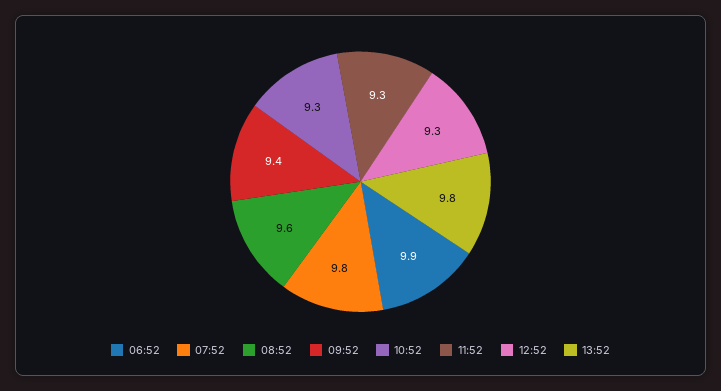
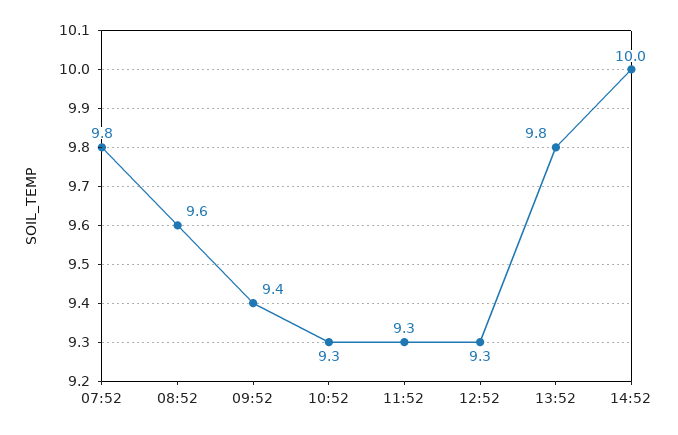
06:52: 9.9 -> none
14:52: none -> 10

